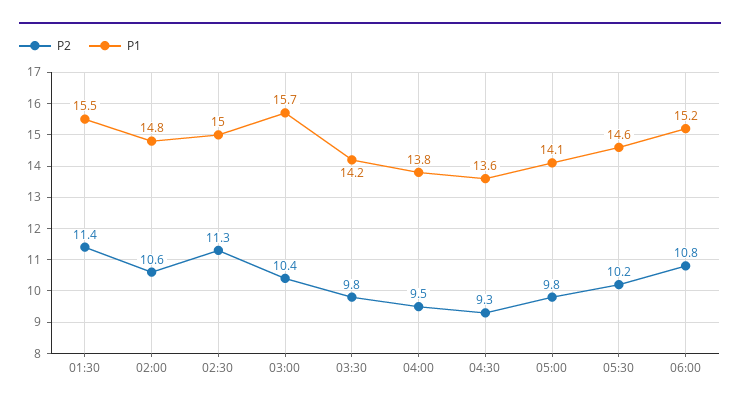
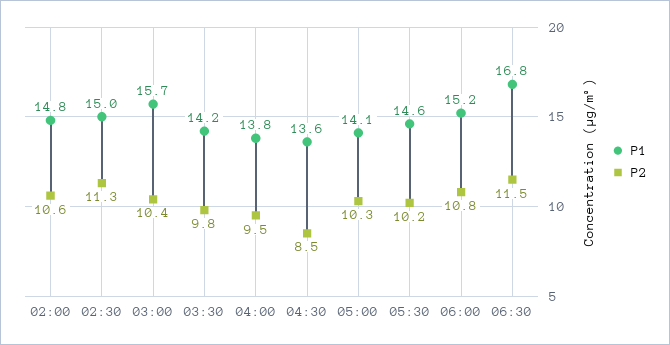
P2, 01:30: 11.4 -> none
P1, 01:30: 15.5 -> none
P2, 04:30: 9.3 -> 8.5
P2, 05:00: 9.8 -> 10.3
P1, 06:30: none -> 16.8
P2, 06:30: none -> 11.5

